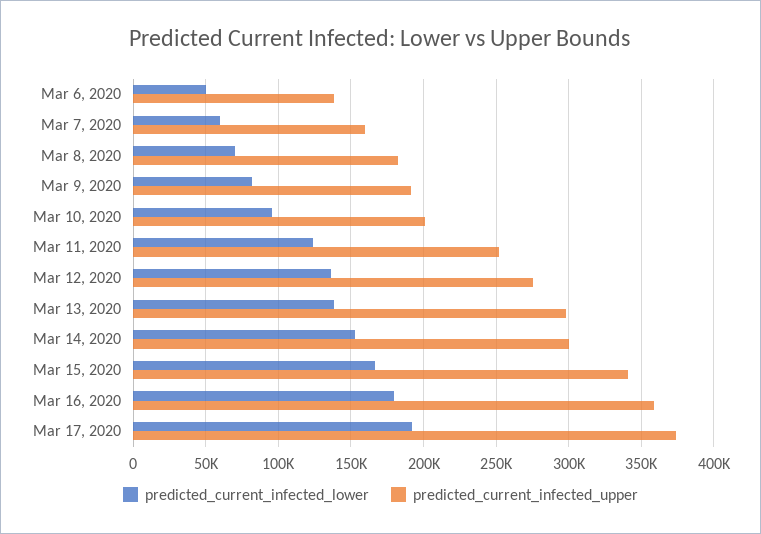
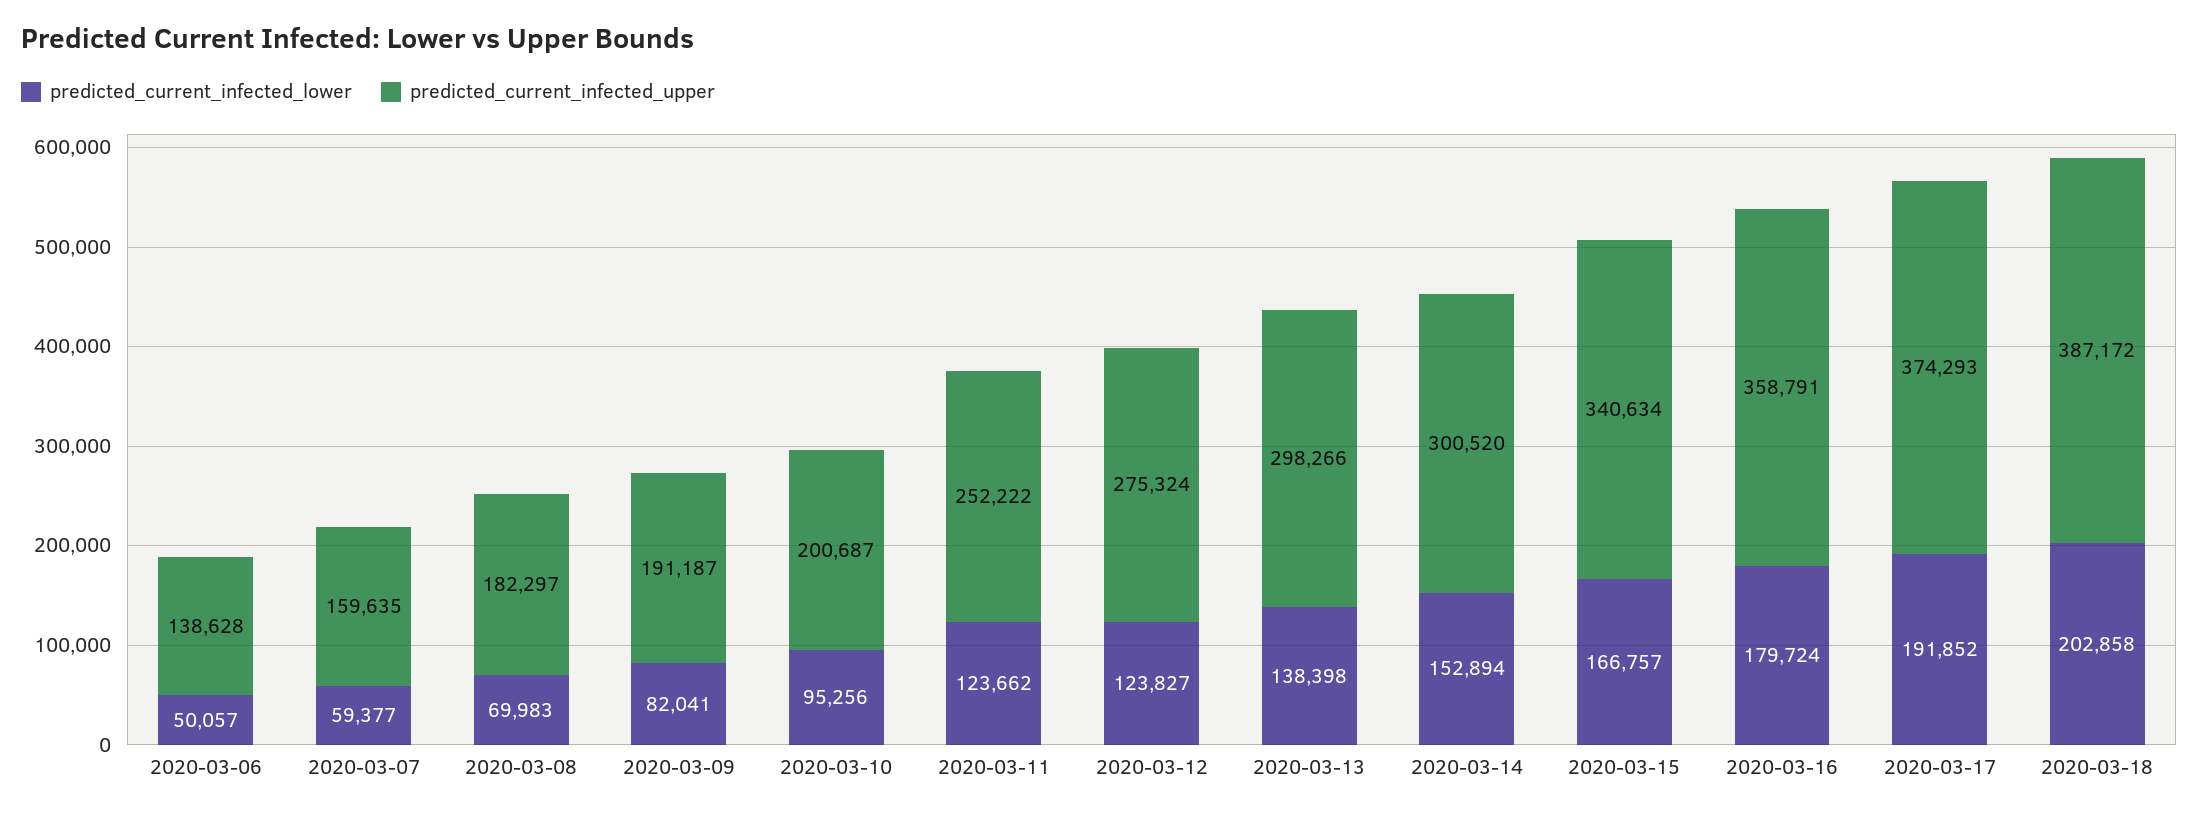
predicted_current_infected_lower, Mar 12, 2020: 135000 -> 123827
predicted_current_infected_lower, 2020-03-18: none -> 202858
predicted_current_infected_upper, 2020-03-18: none -> 387172

